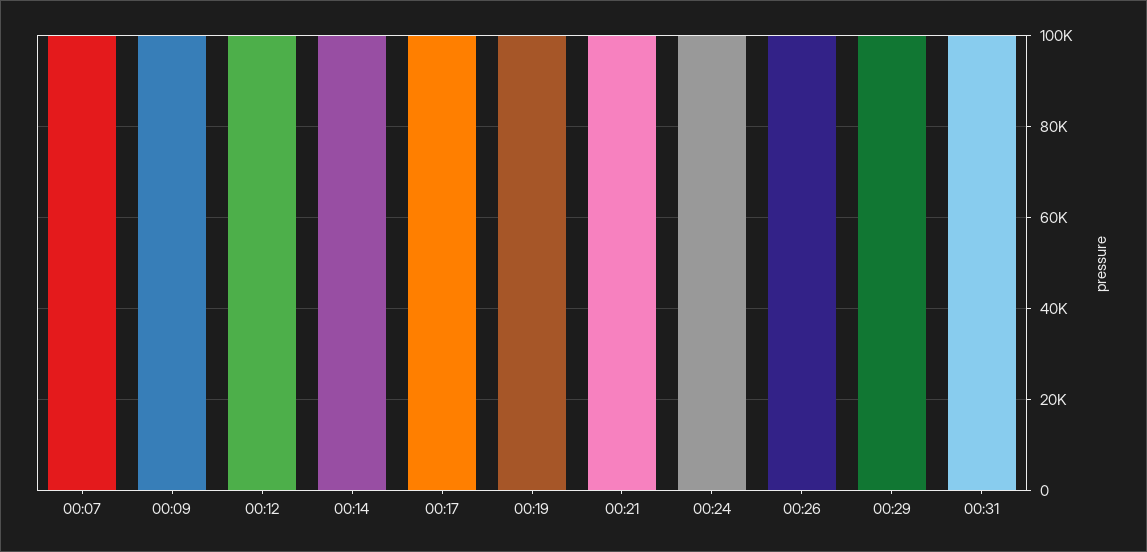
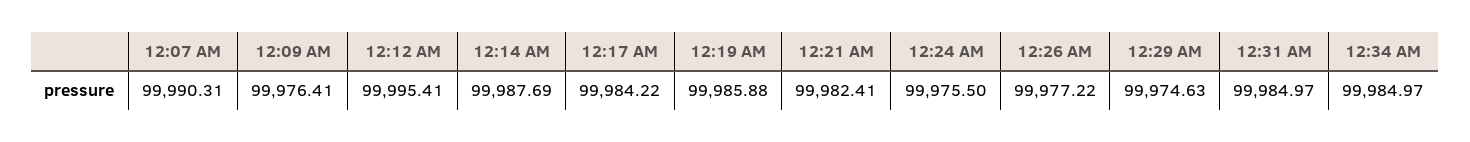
12:34 AM: none -> 99984.97

